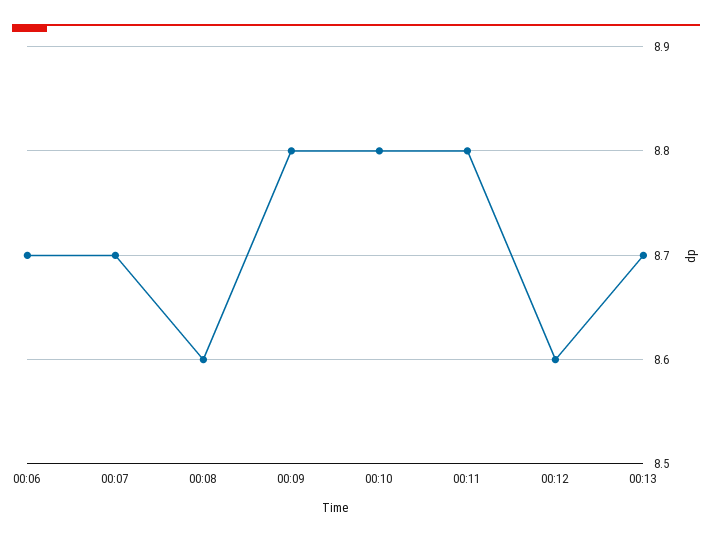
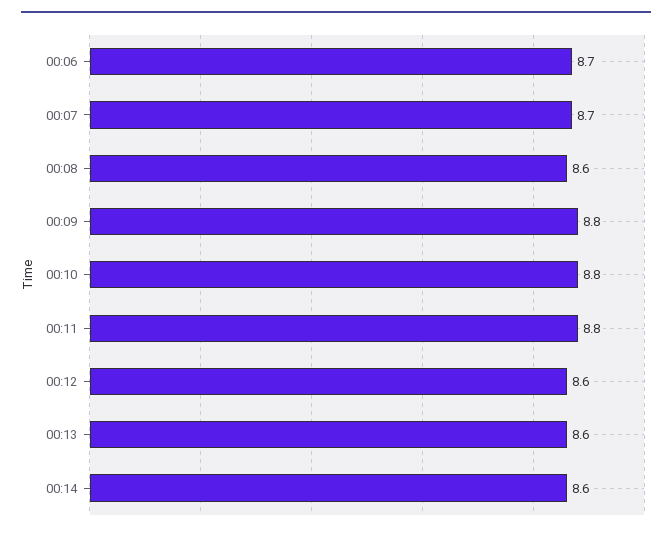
00:13: 8.7 -> 8.6
00:14: none -> 8.6

